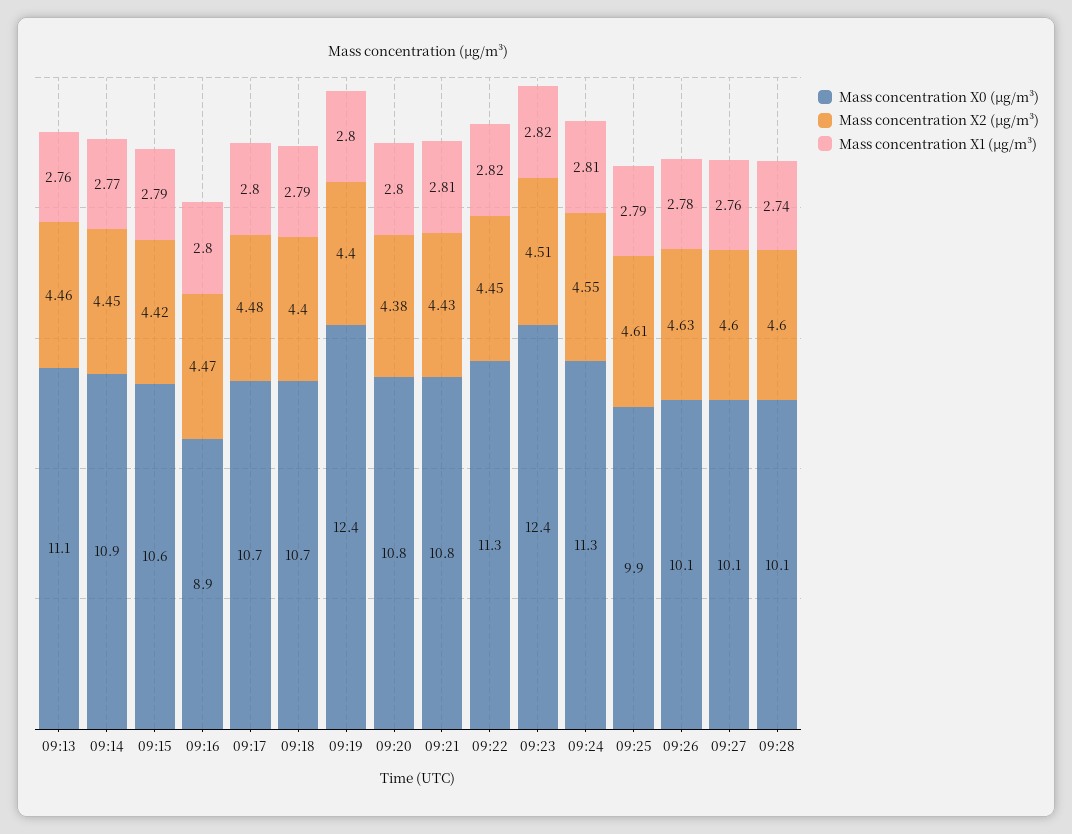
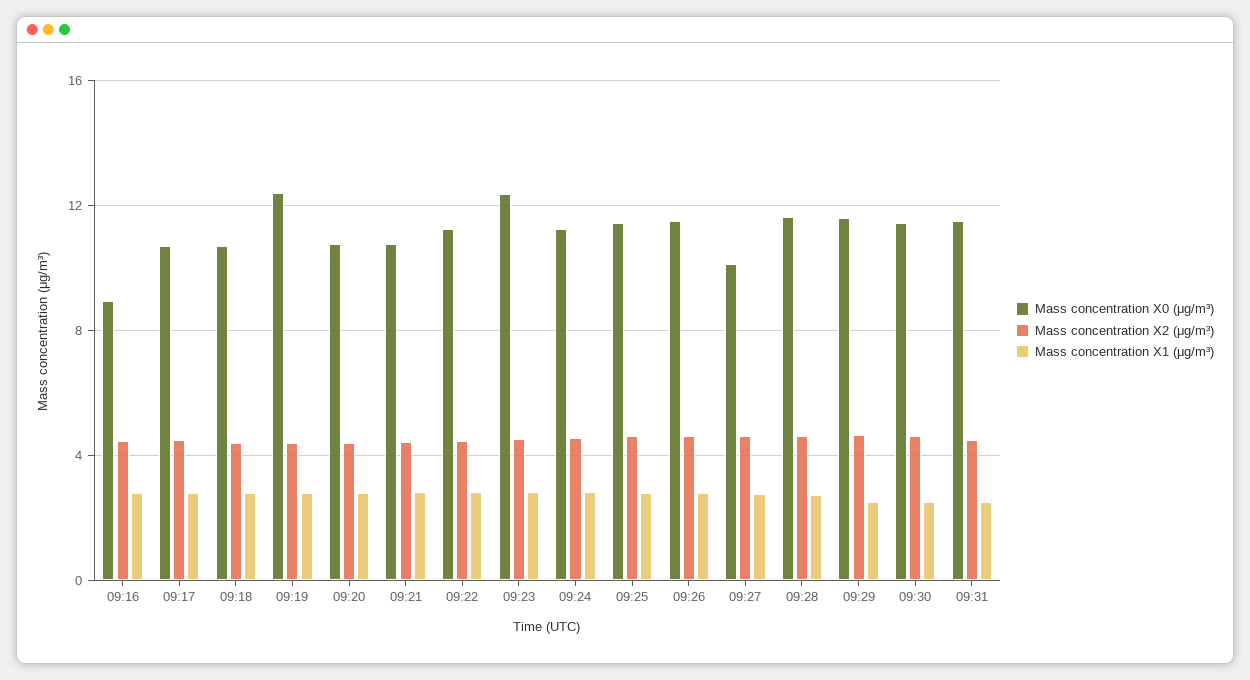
Mass concentration X0 (μg/m³), 09:13: 11.1 -> none
Mass concentration X2 (μg/m³), 09:13: 4.46 -> none
Mass concentration X1 (μg/m³), 09:13: 2.76 -> none
Mass concentration X0 (μg/m³), 09:14: 10.9 -> none
Mass concentration X2 (μg/m³), 09:14: 4.45 -> none
Mass concentration X1 (μg/m³), 09:14: 2.77 -> none
Mass concentration X0 (μg/m³), 09:15: 10.6 -> none
Mass concentration X2 (μg/m³), 09:15: 4.42 -> none
Mass concentration X1 (μg/m³), 09:15: 2.79 -> none
Mass concentration X0 (μg/m³), 09:25: 9.9 -> 11.5
Mass concentration X0 (μg/m³), 09:26: 10.1 -> 11.5
Mass concentration X0 (μg/m³), 09:28: 10.1 -> 11.5
Mass concentration X0 (μg/m³), 09:29: none -> 11.5
Mass concentration X2 (μg/m³), 09:29: none -> 4.5
Mass concentration X1 (μg/m³), 09:29: none -> 2.5
Mass concentration X0 (μg/m³), 09:30: none -> 11.5
Mass concentration X2 (μg/m³), 09:30: none -> 4.5
Mass concentration X1 (μg/m³), 09:30: none -> 2.5
Mass concentration X0 (μg/m³), 09:31: none -> 11.5
Mass concentration X2 (μg/m³), 09:31: none -> 4.5
Mass concentration X1 (μg/m³), 09:31: none -> 2.5

